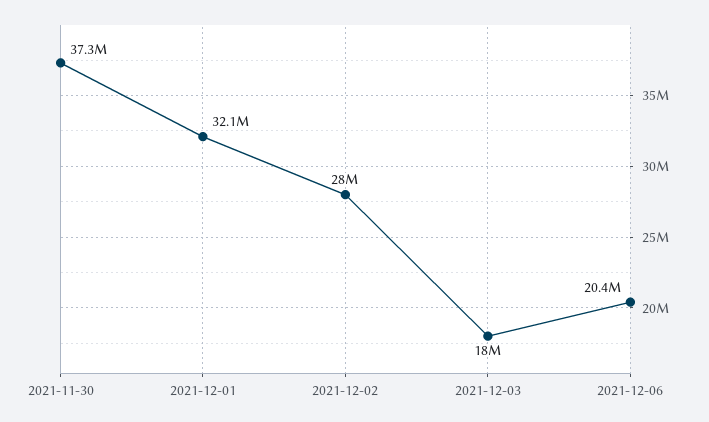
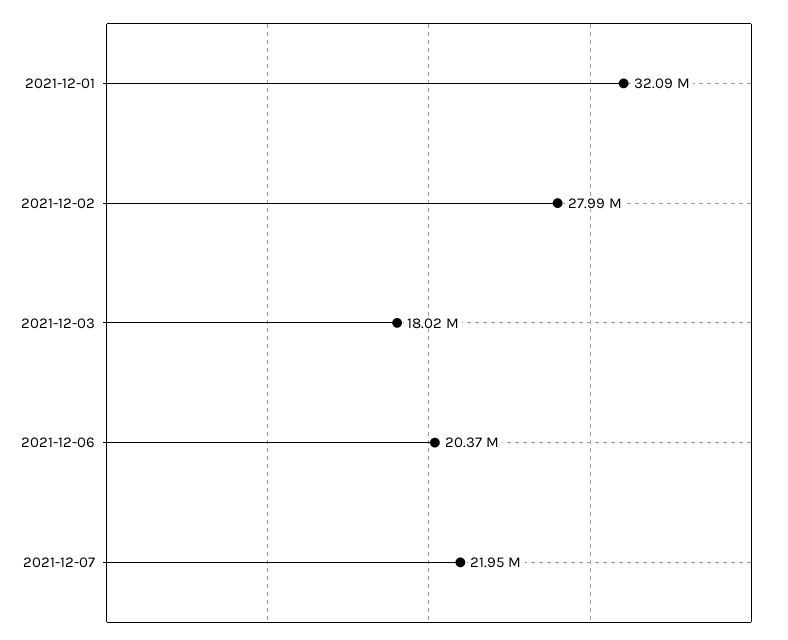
2021-11-30: 37300000 -> none
2021-12-07: none -> 21950000

